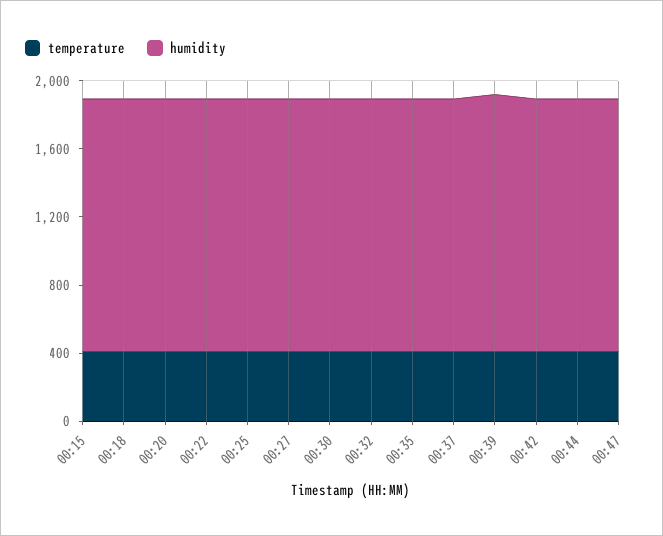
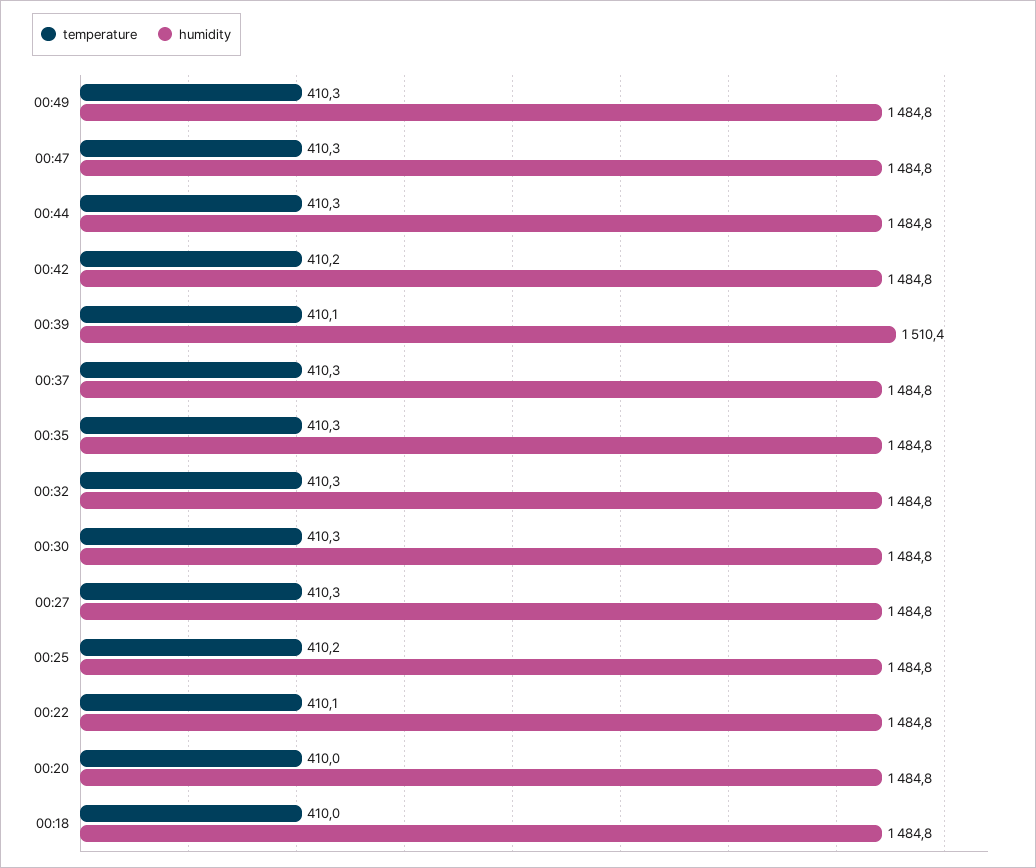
temperature, 00:15: 400 -> none
humidity, 00:15: 1500 -> none
temperature, 00:49: none -> 410.3
humidity, 00:49: none -> 1484.8

